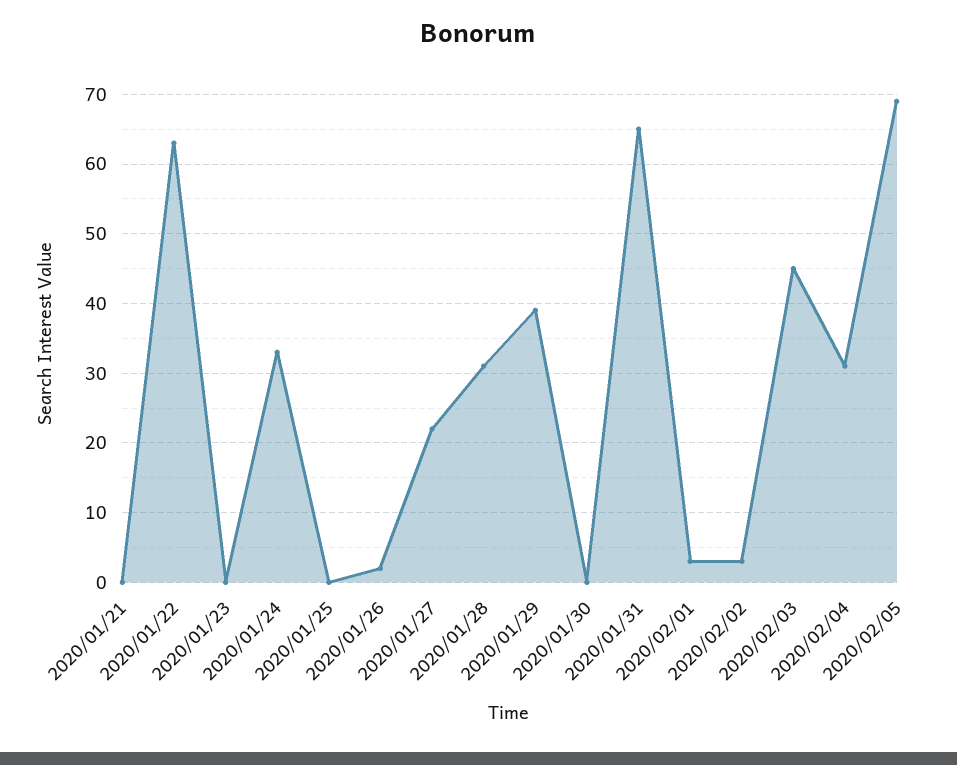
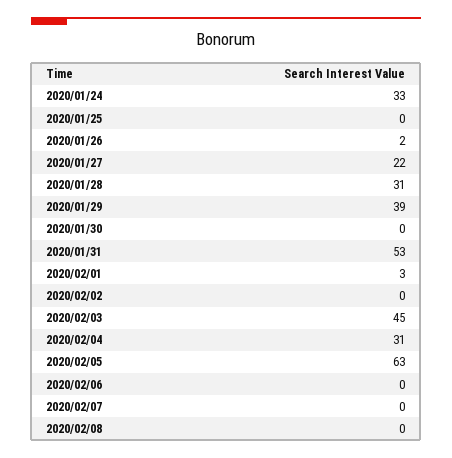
2020/01/21: 0 -> none
2020/01/22: 63 -> none
2020/01/23: 0 -> none
2020/01/31: 65 -> 53
2020/02/02: 3 -> 0
2020/02/05: 69 -> 63
2020/02/06: none -> 0
2020/02/07: none -> 0
2020/02/08: none -> 0

